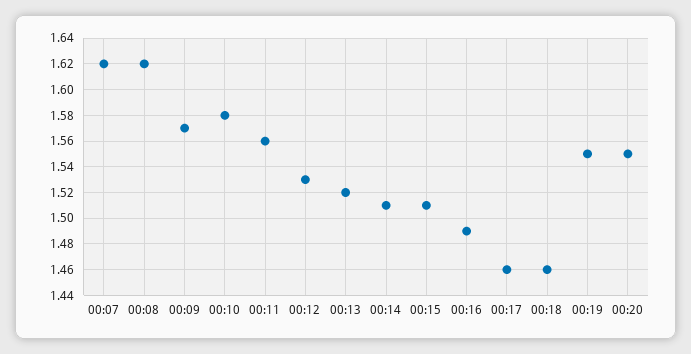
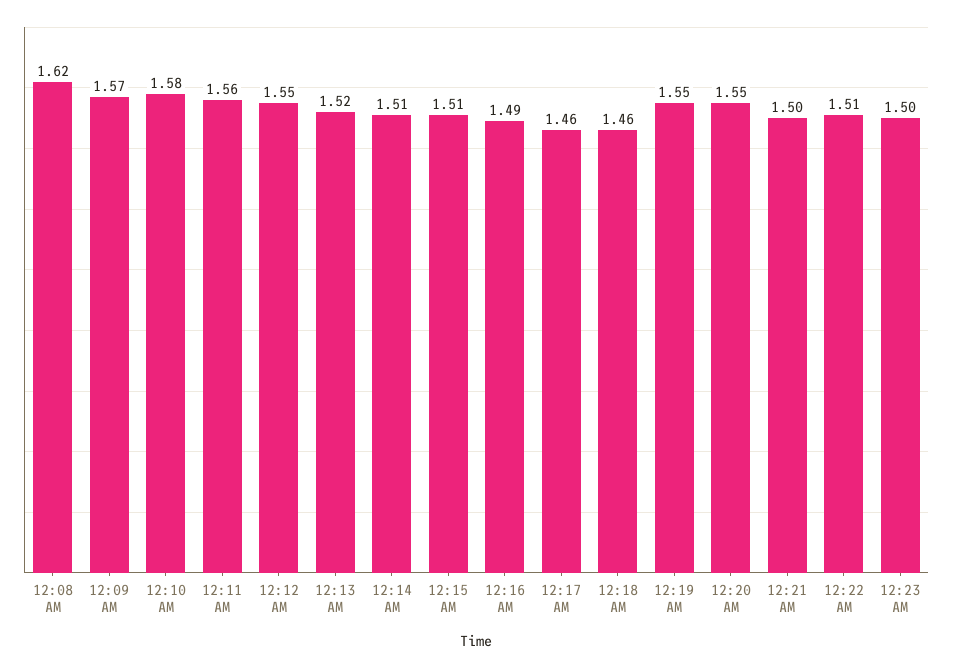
00:07: 1.62 -> none
00:12: 1.53 -> 1.55
12:21 AM: none -> 1.5
12:22 AM: none -> 1.51
12:23 AM: none -> 1.5

